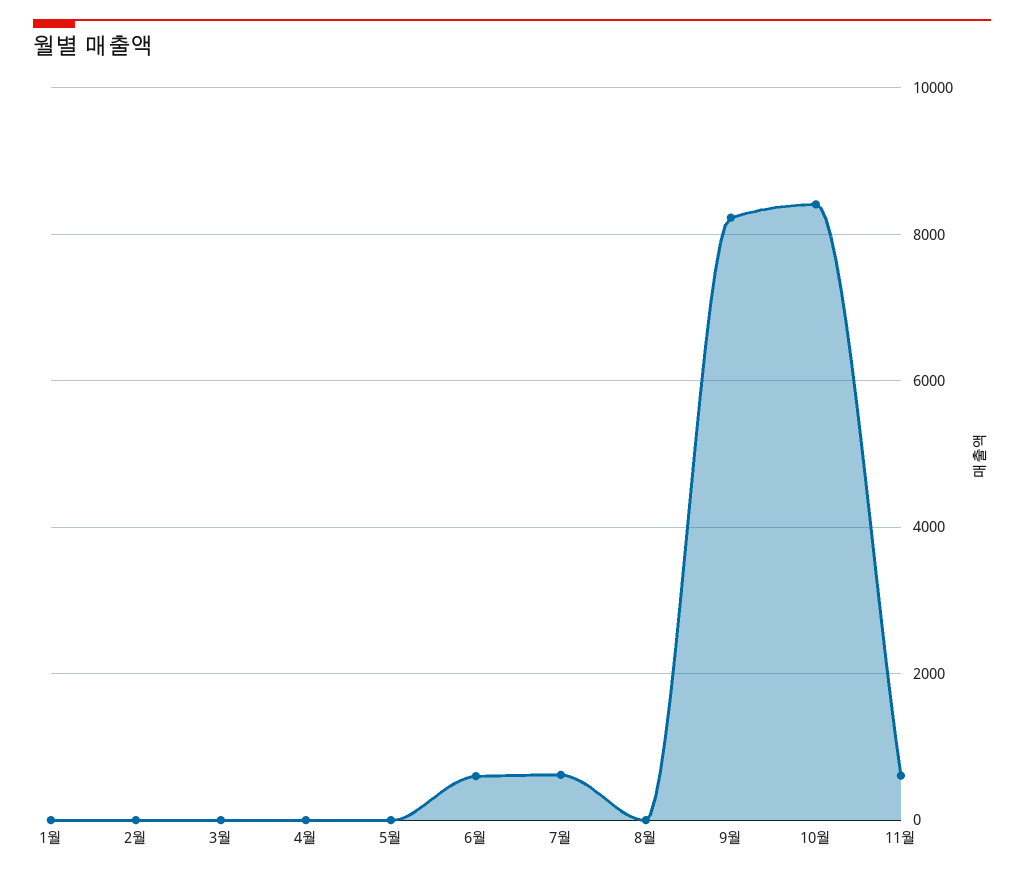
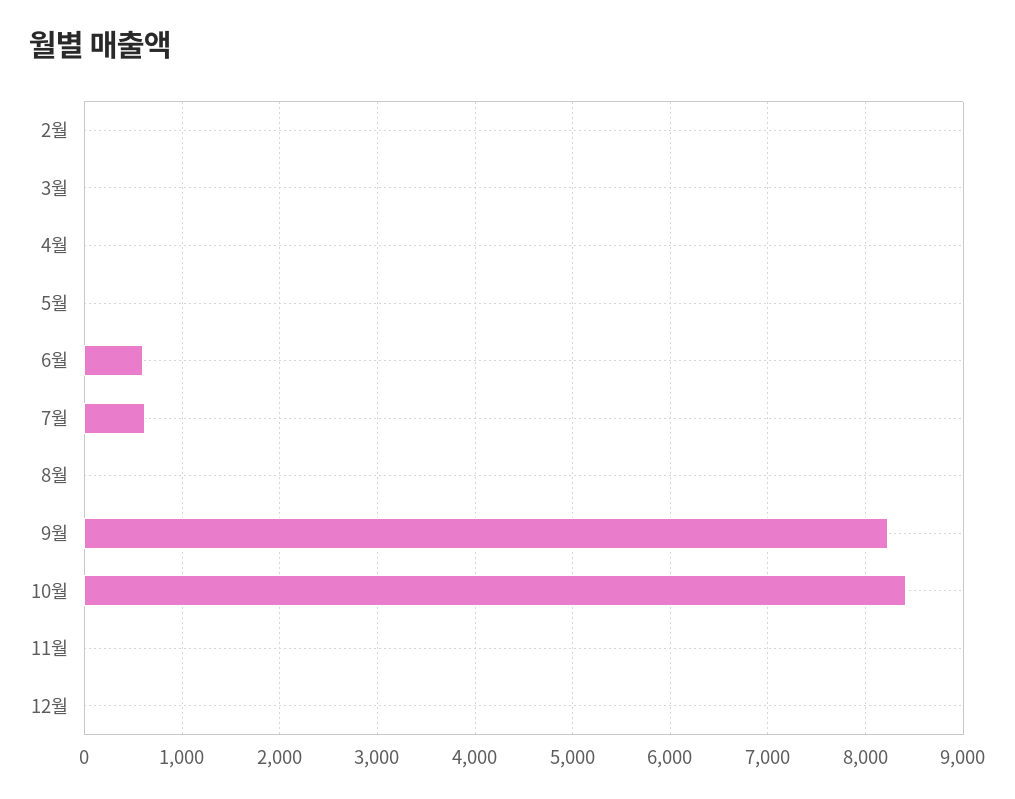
1월: 0 -> none
11월: 600 -> 0
12월: none -> 0

